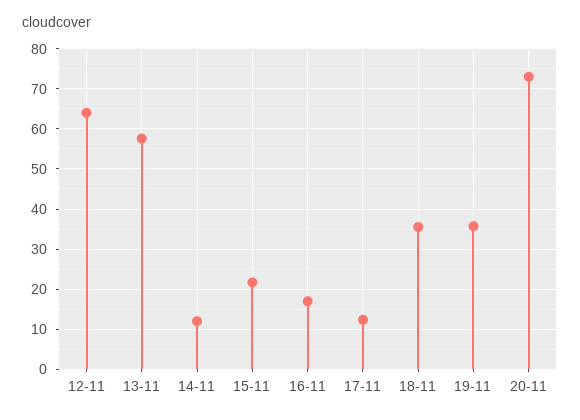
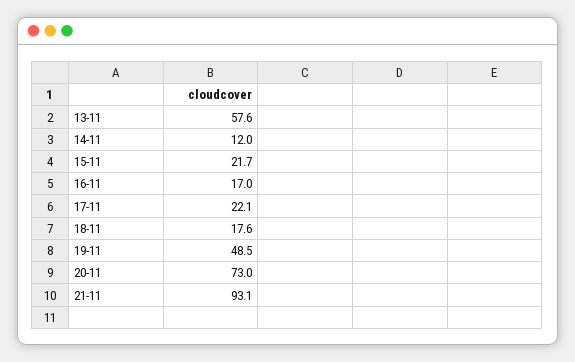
12-11: 64 -> none
17-11: 12 -> 22.1
18-11: 36 -> 17.6
19-11: 36 -> 48.5
21-11: none -> 93.1

